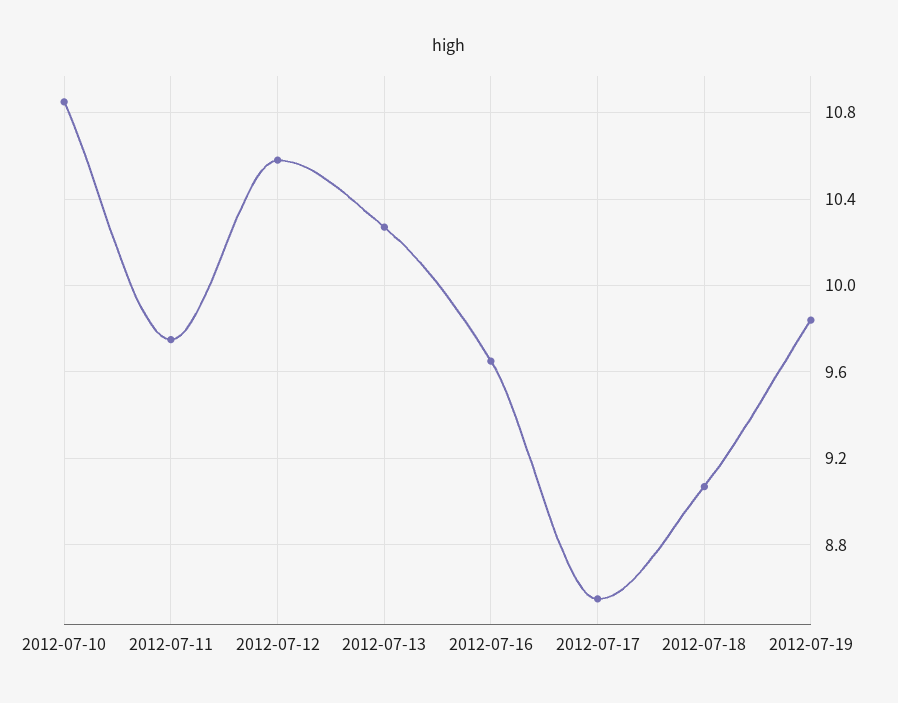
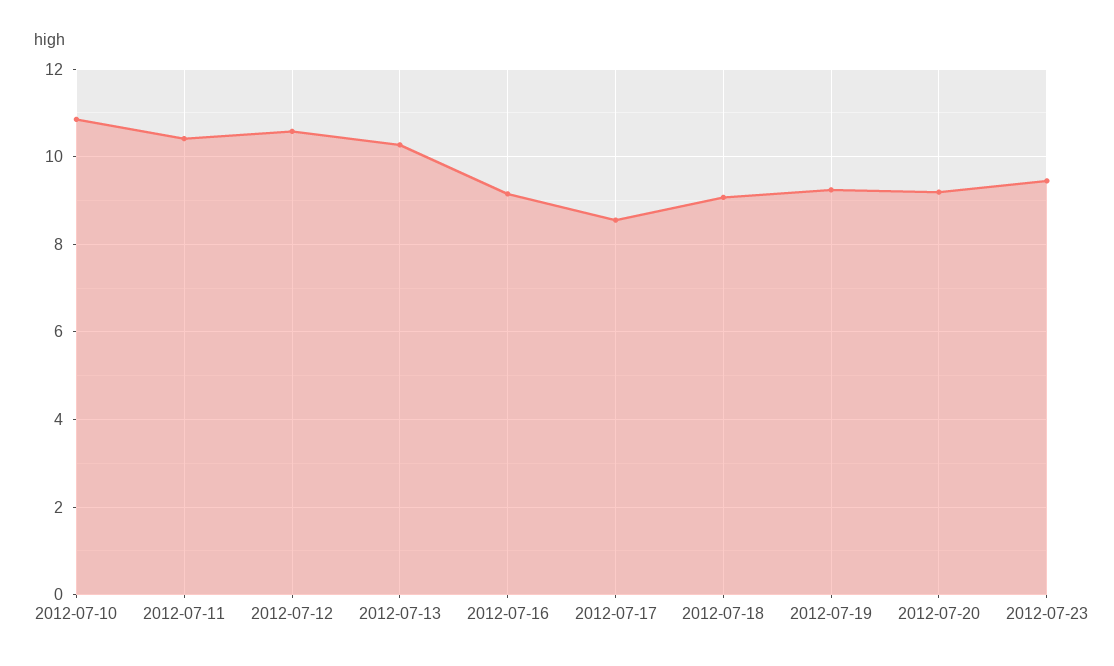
2012-07-11: 9.75 -> 10.4
2012-07-16: 9.65 -> 9.2
2012-07-19: 9.85 -> 9.2
2012-07-20: none -> 9.2
2012-07-23: none -> 9.4

